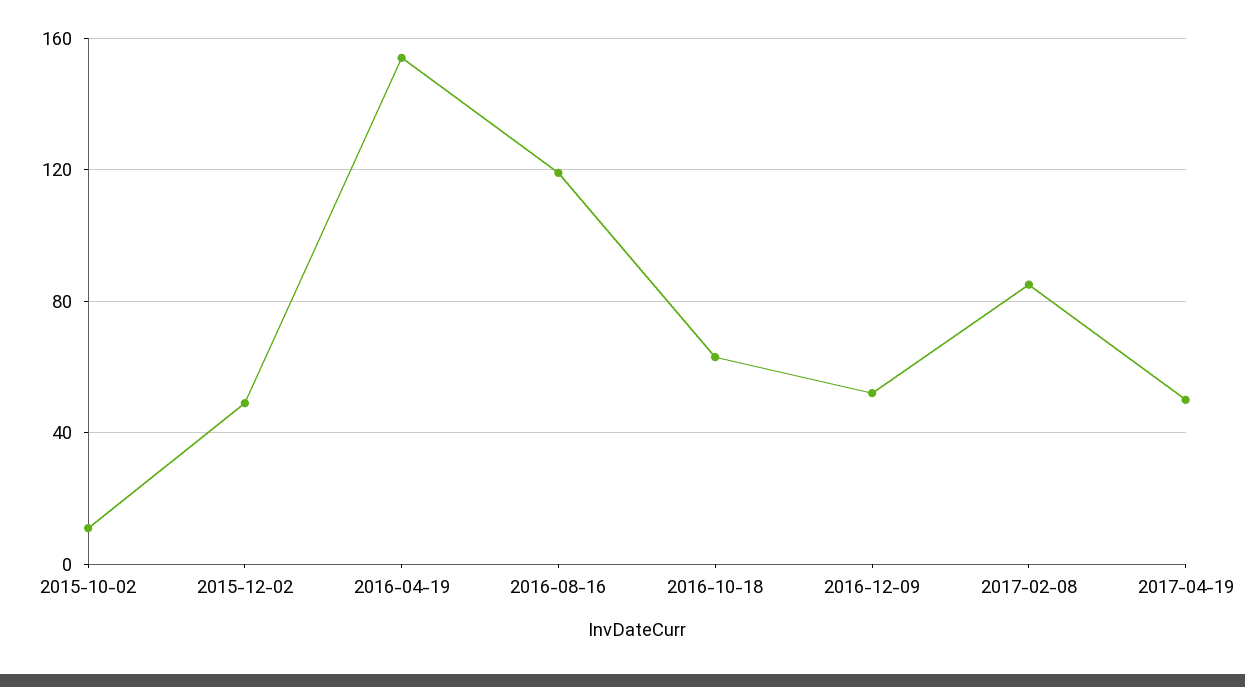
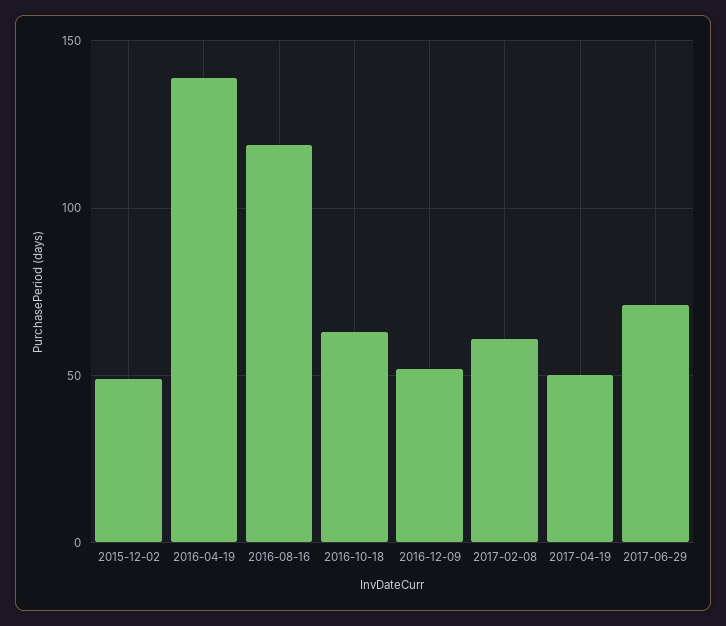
2015-10-02: 10 -> none
2016-04-19: 155 -> 140
2017-02-08: 85 -> 60
2017-06-29: none -> 70

